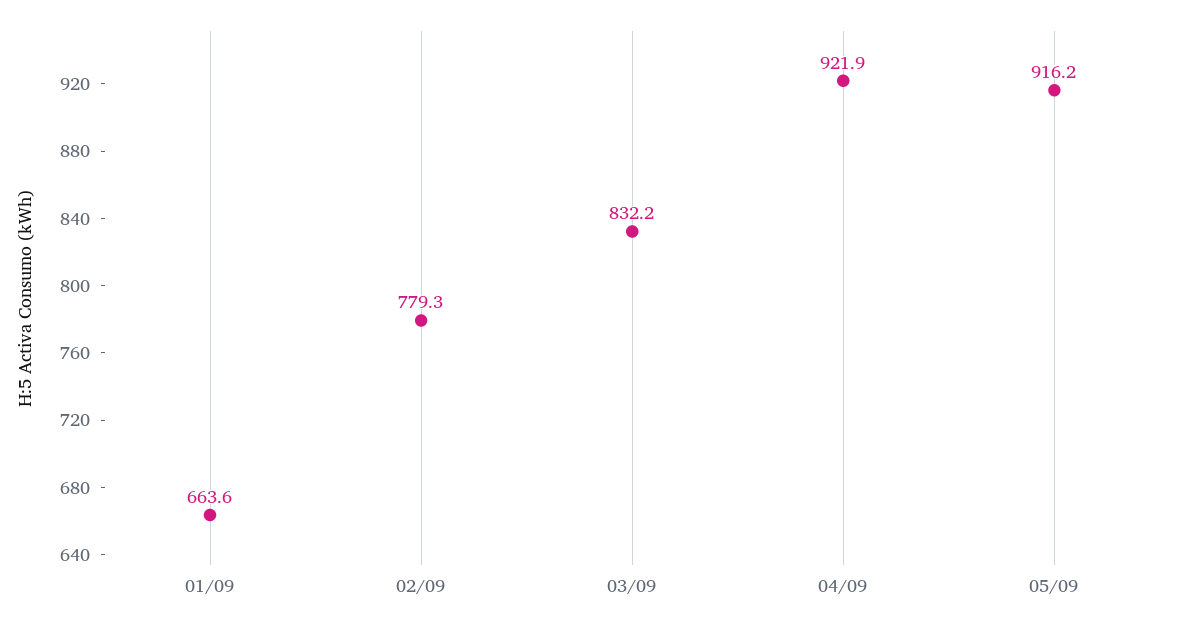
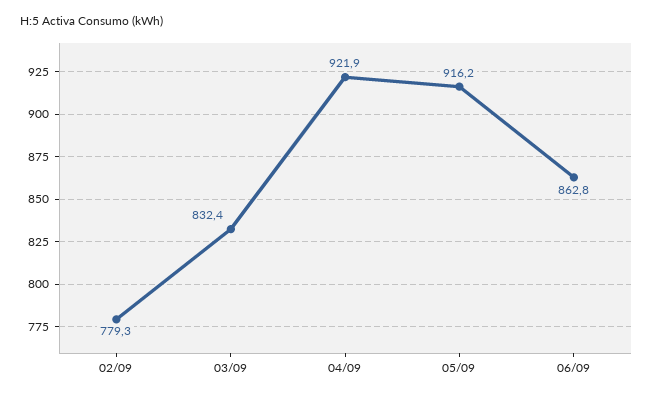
01/09: 663.6 -> none
03/09: 832.2 -> 832.4
06/09: none -> 862.8

